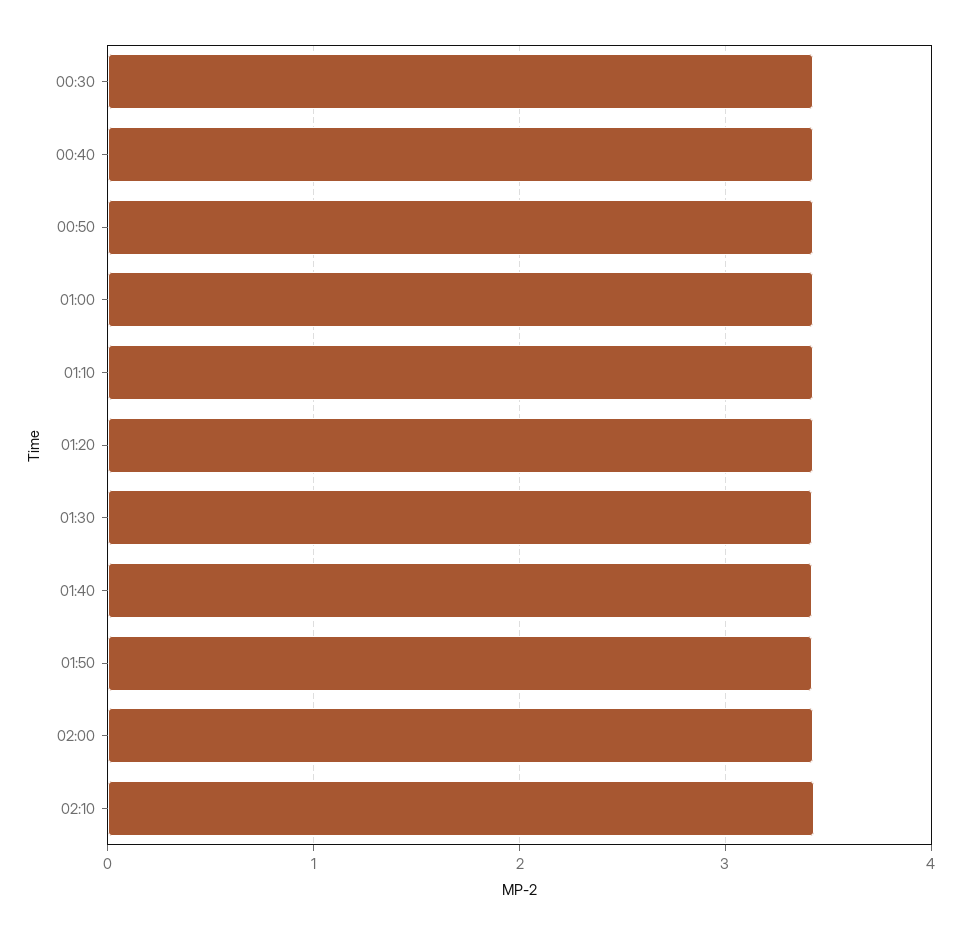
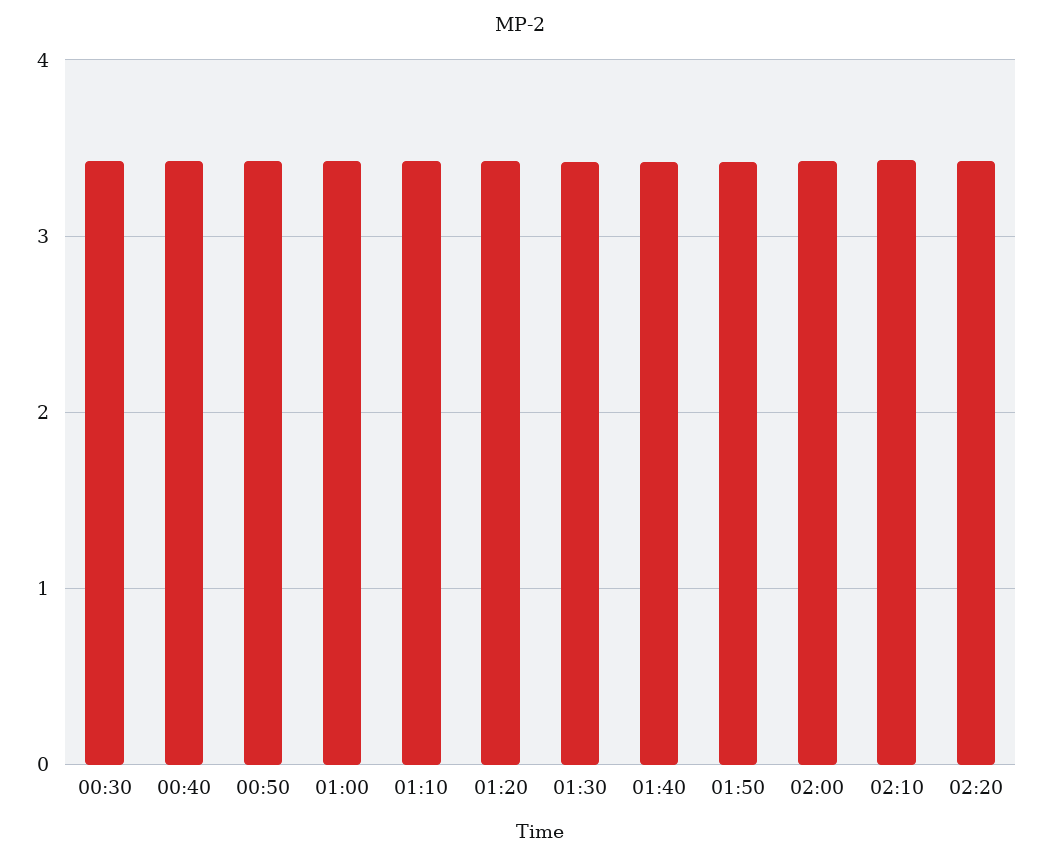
02:20: none -> 3.4

